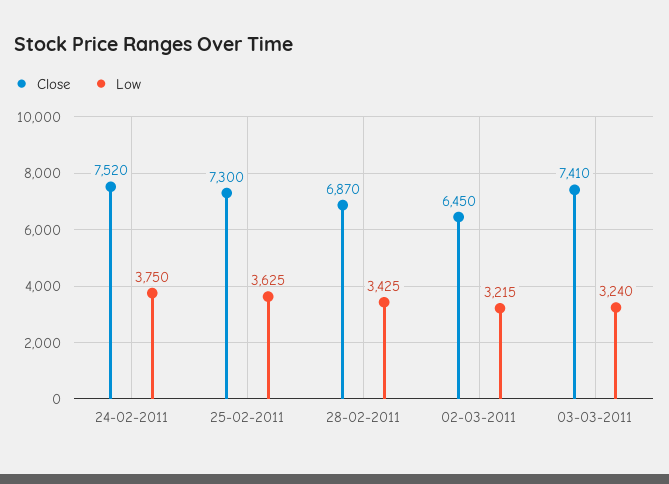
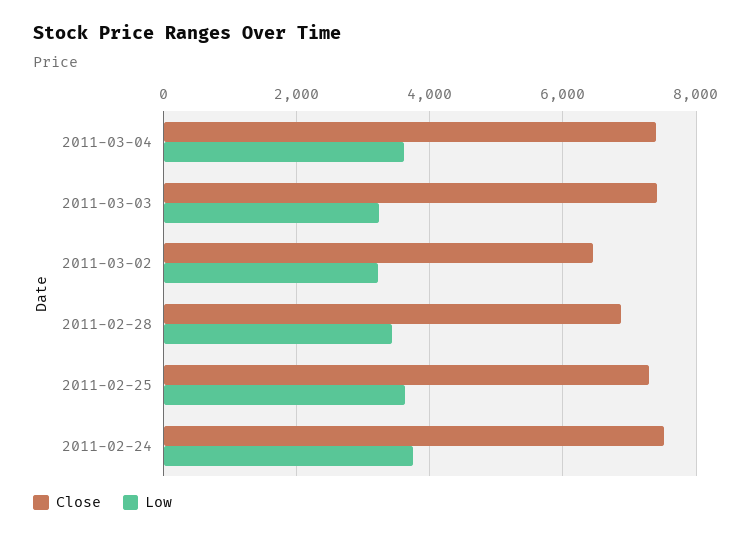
Close, 2011-03-04: none -> 7400
Low, 2011-03-04: none -> 3600

